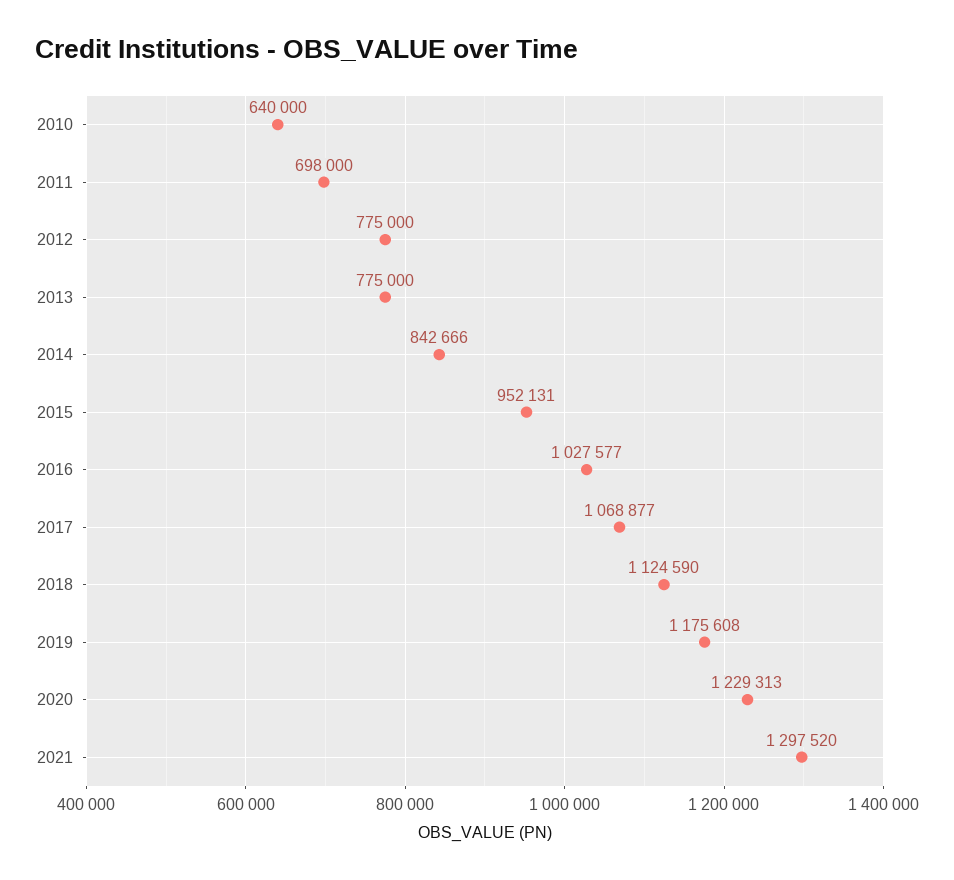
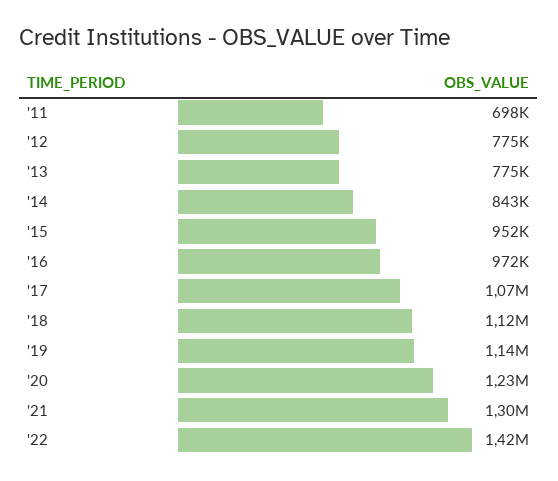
2010: 640000 -> none
2016: 1027577 -> 972000
2019: 1175608 -> 1140000
'22: none -> 1420000

